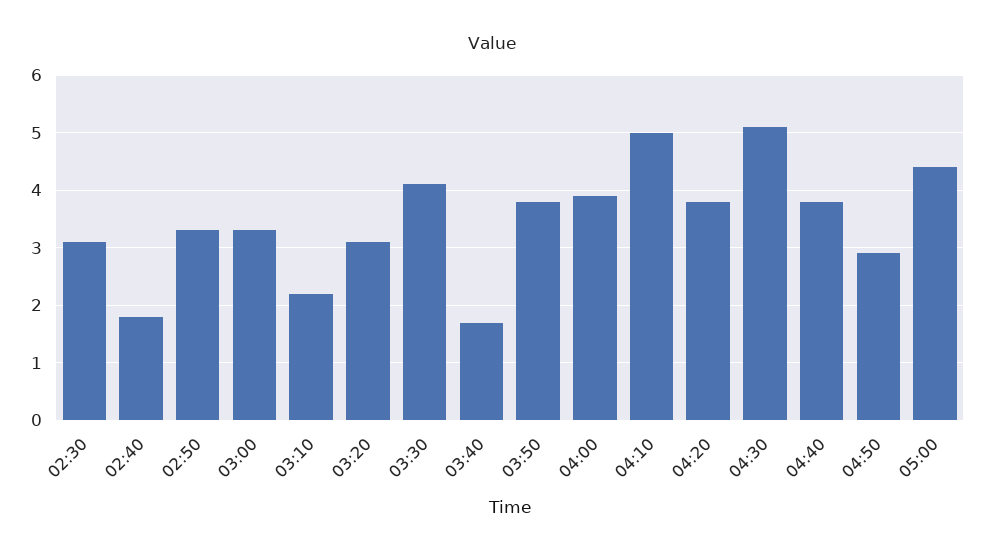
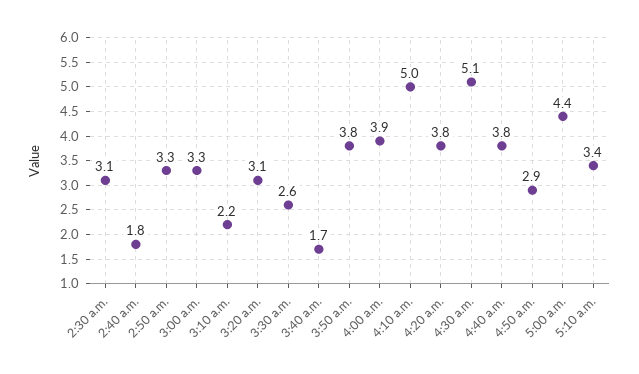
03:30: 4 -> 2.6
5:10 a.m.: none -> 3.4

